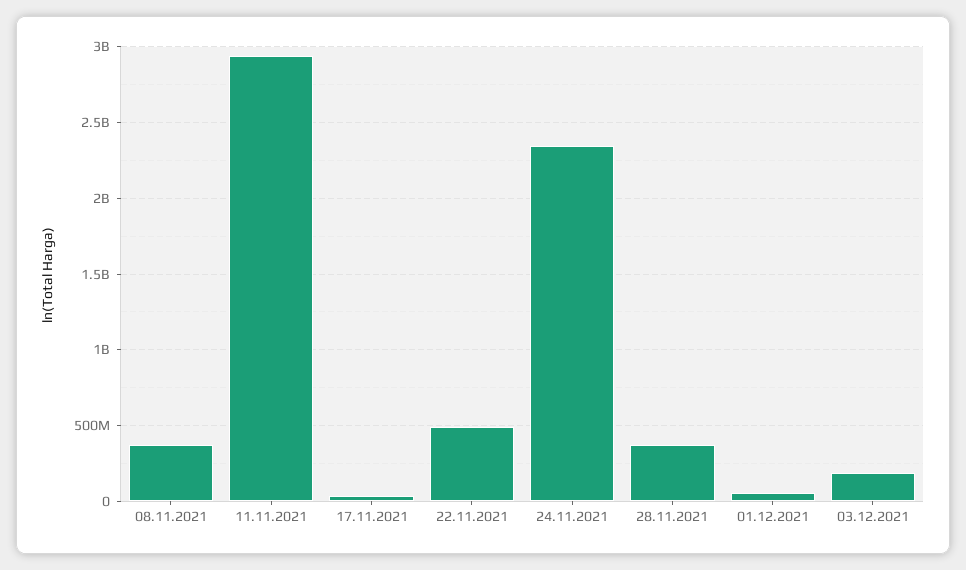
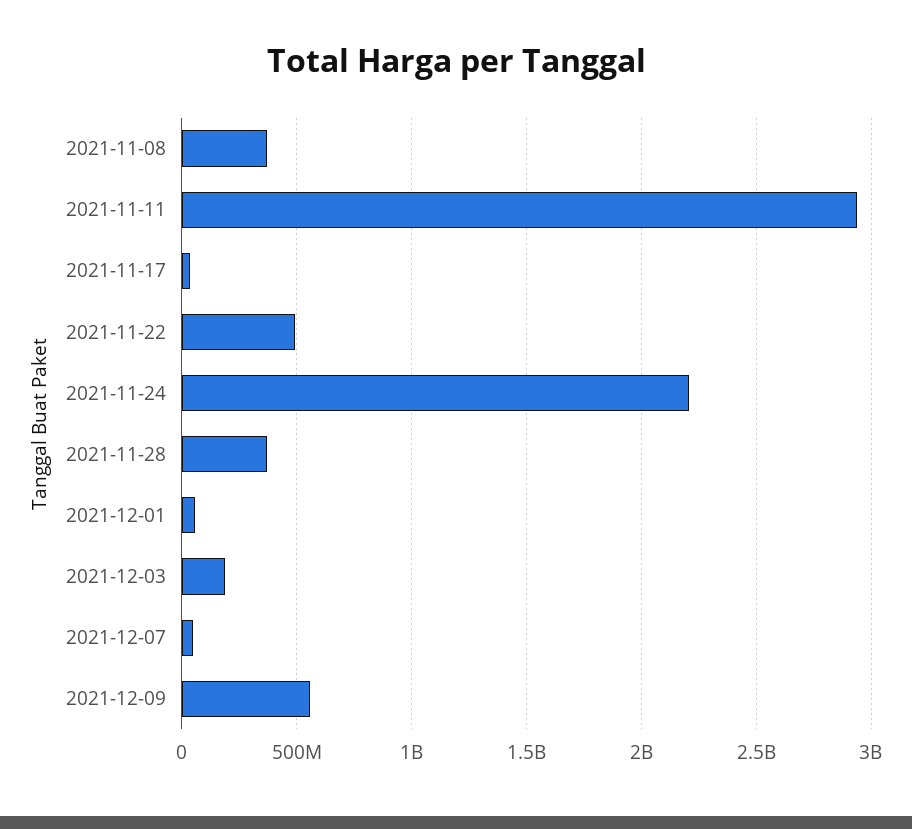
24.11.2021: 2350000000 -> 2200000000
2021-12-07: none -> 50000000
2021-12-09: none -> 550000000

